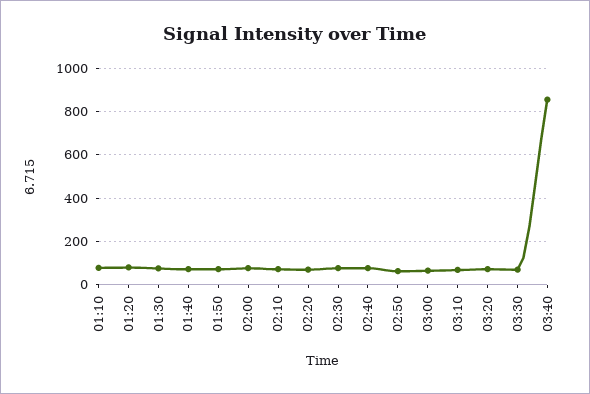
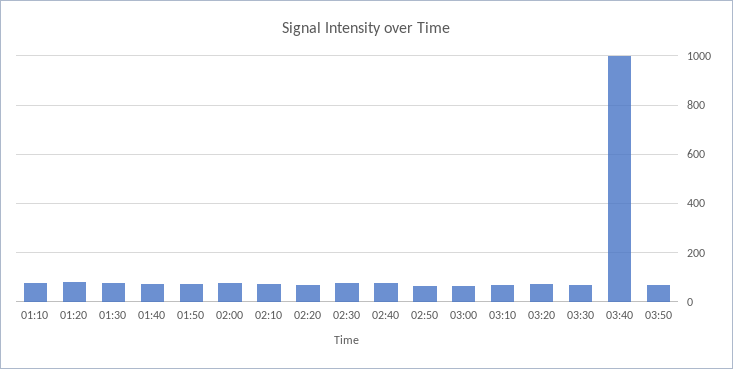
03:40: 850 -> 1000
03:50: none -> 75

